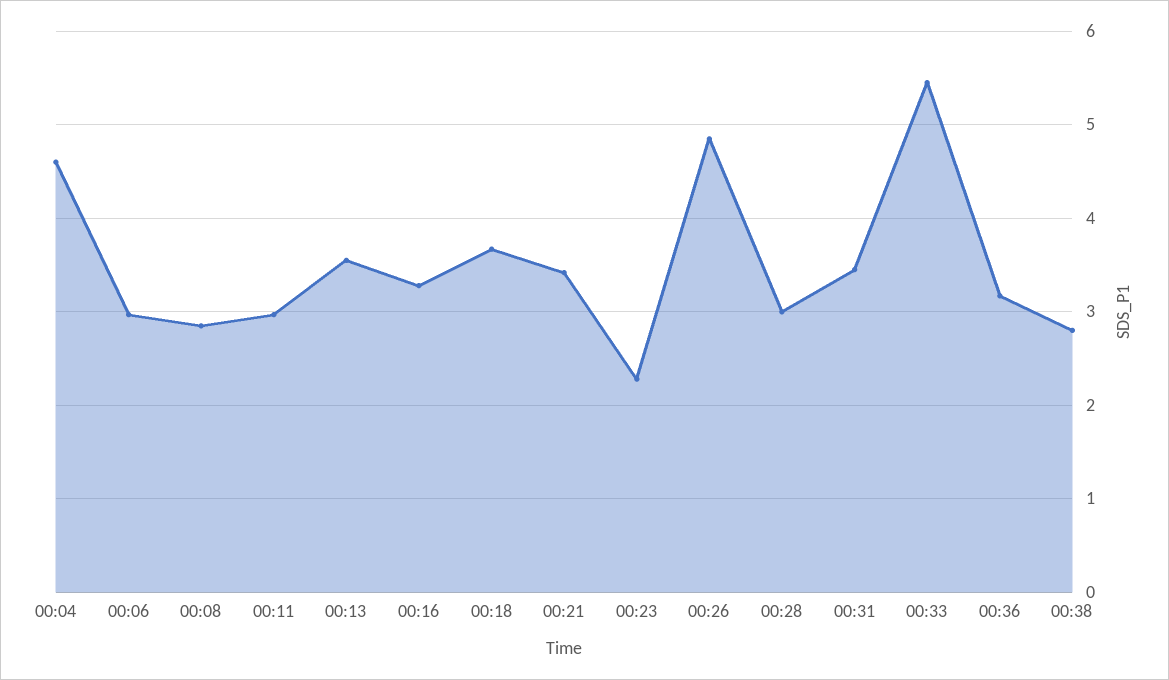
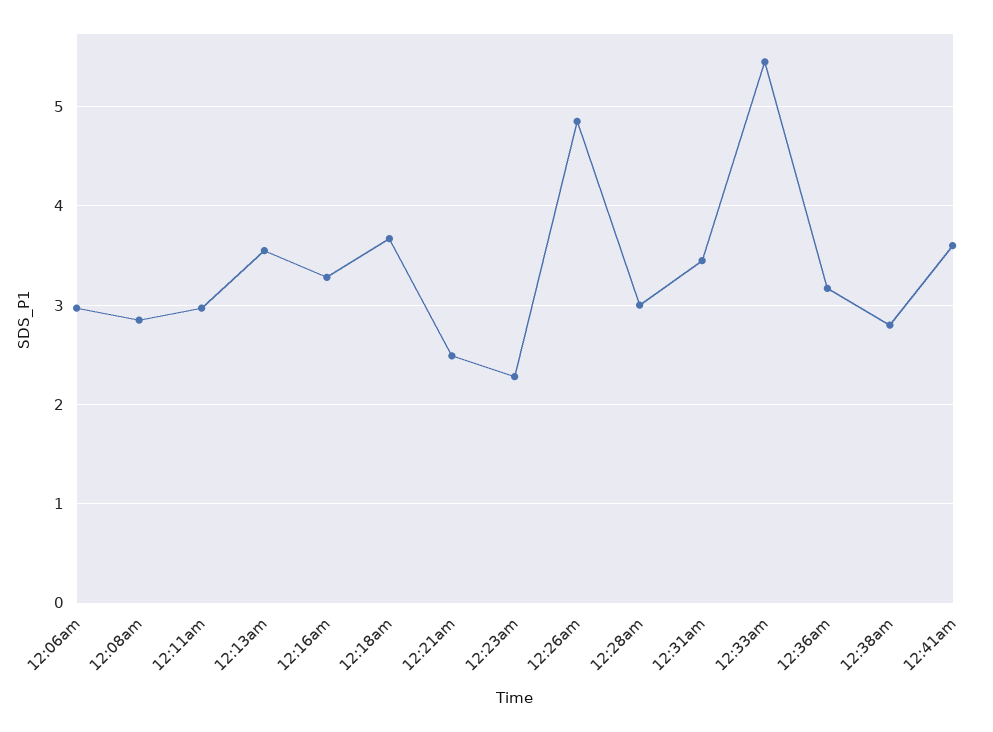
00:04: 4.6 -> none
00:21: 3.4 -> 2.5
12:41am: none -> 3.6

